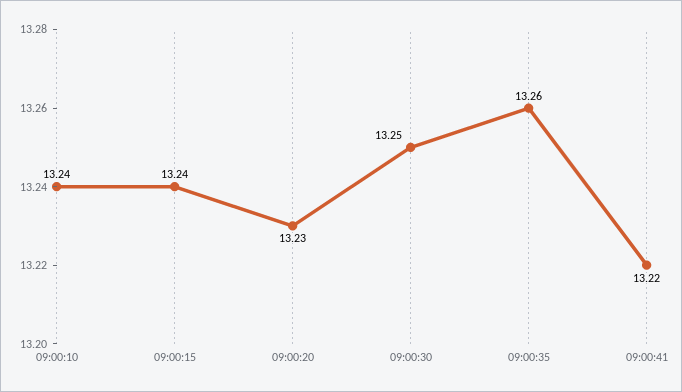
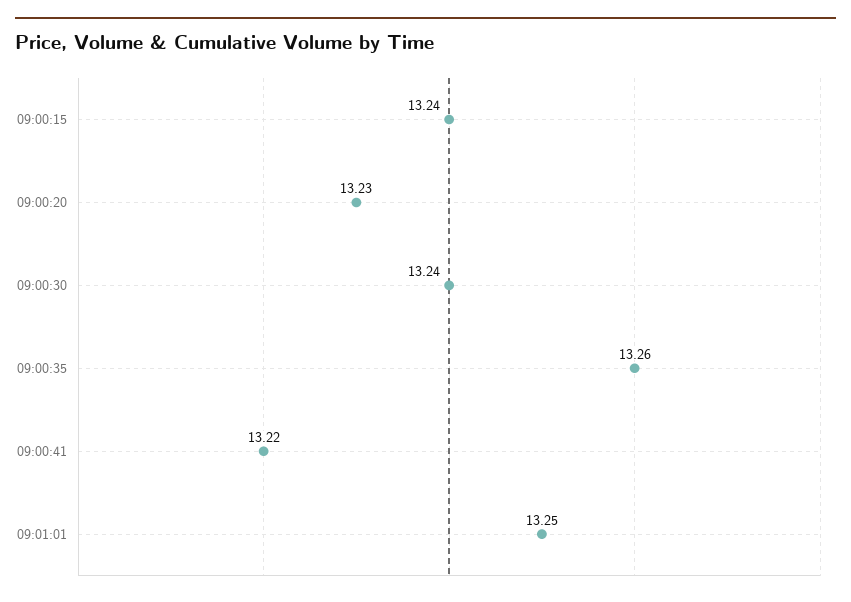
09:00:10: 13.24 -> none
09:00:30: 13.25 -> 13.24
09:01:01: none -> 13.25

